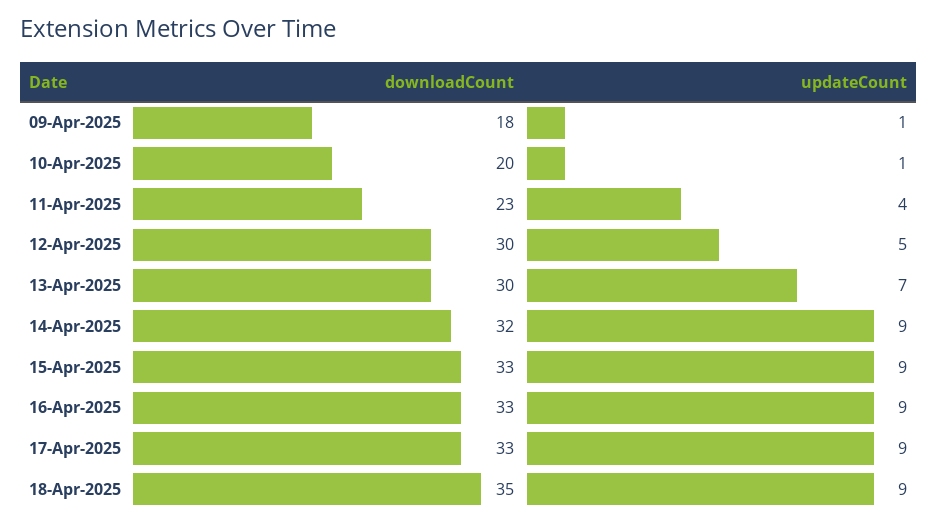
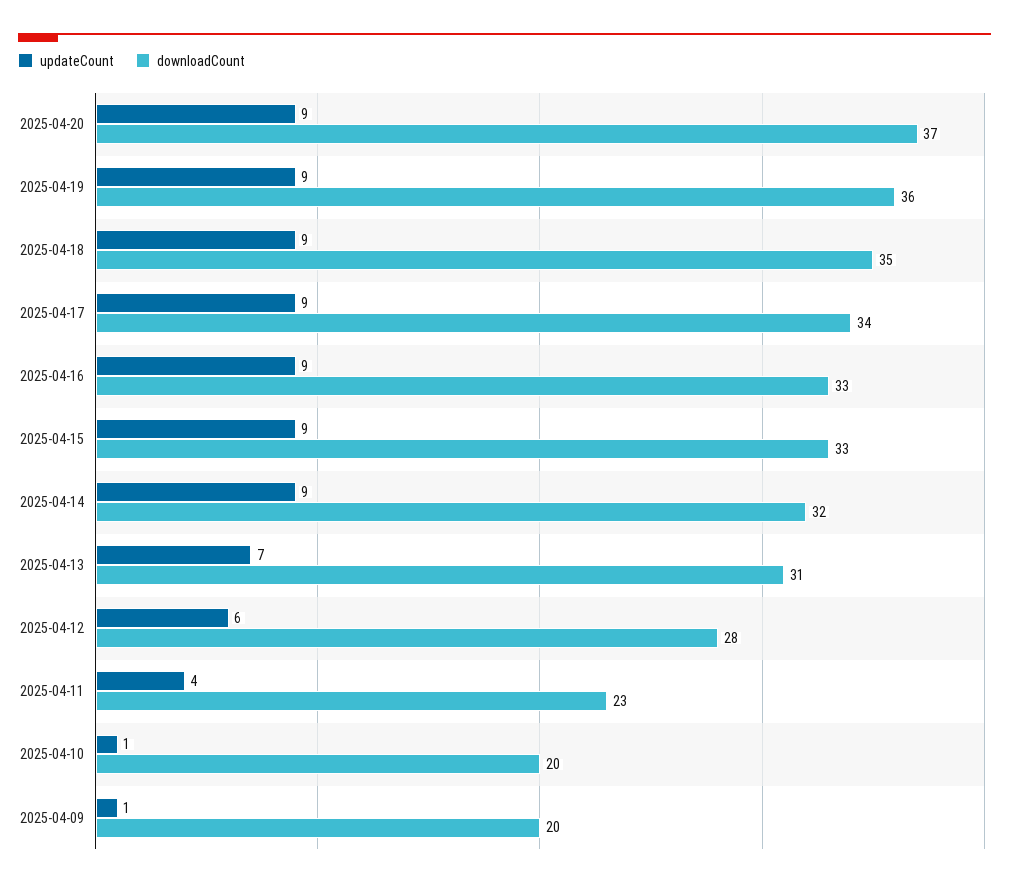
downloadCount, 09-Apr-2025: 18 -> 20
downloadCount, 12-Apr-2025: 30 -> 28
updateCount, 12-Apr-2025: 5 -> 6
downloadCount, 13-Apr-2025: 30 -> 31
downloadCount, 17-Apr-2025: 33 -> 34
updateCount, 2025-04-20: none -> 9
downloadCount, 2025-04-20: none -> 37
updateCount, 2025-04-19: none -> 9
downloadCount, 2025-04-19: none -> 36

